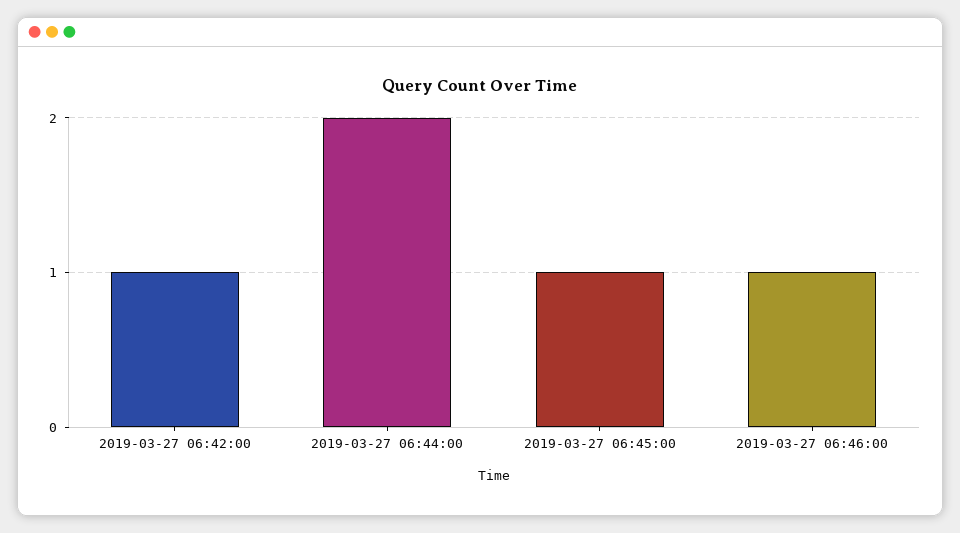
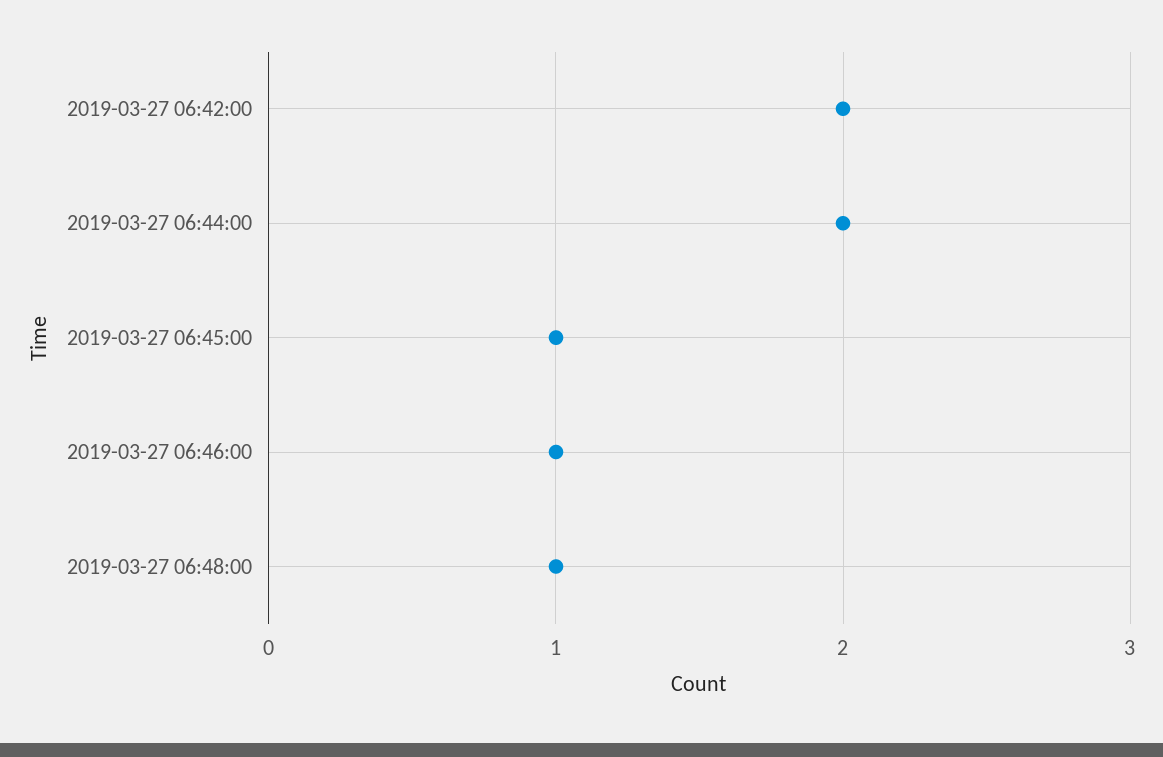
2019-03-27 06:42:00: 1 -> 2
2019-03-27 06:48:00: none -> 1

